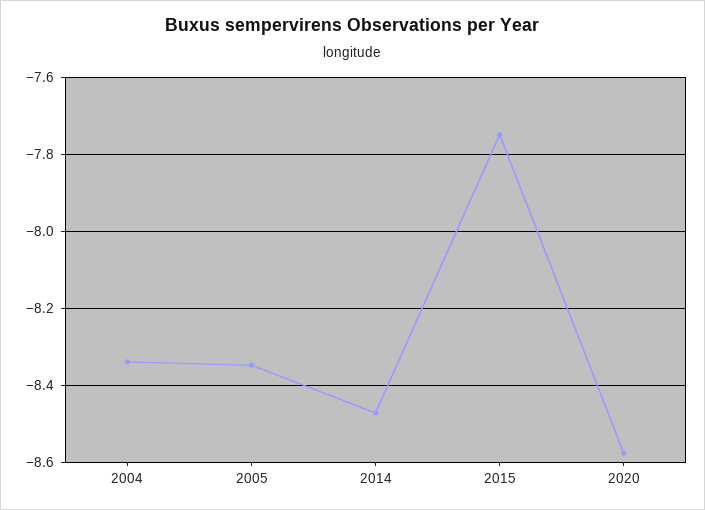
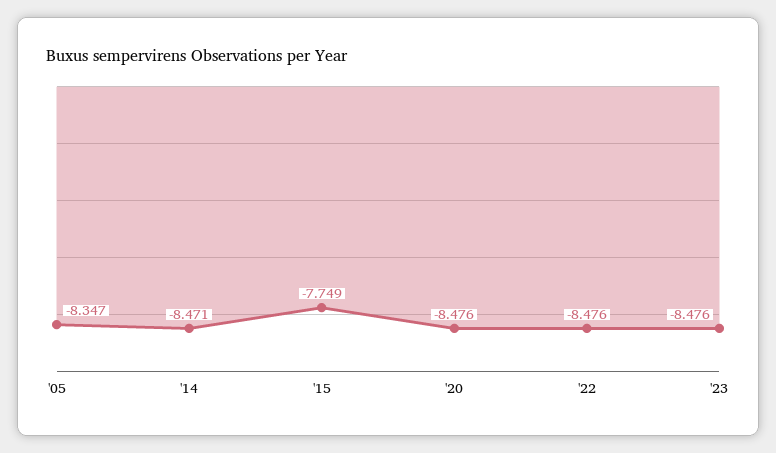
2004: -8.34 -> none
2020: -8.58 -> -8.476
'22: none -> -8.476
'23: none -> -8.476

